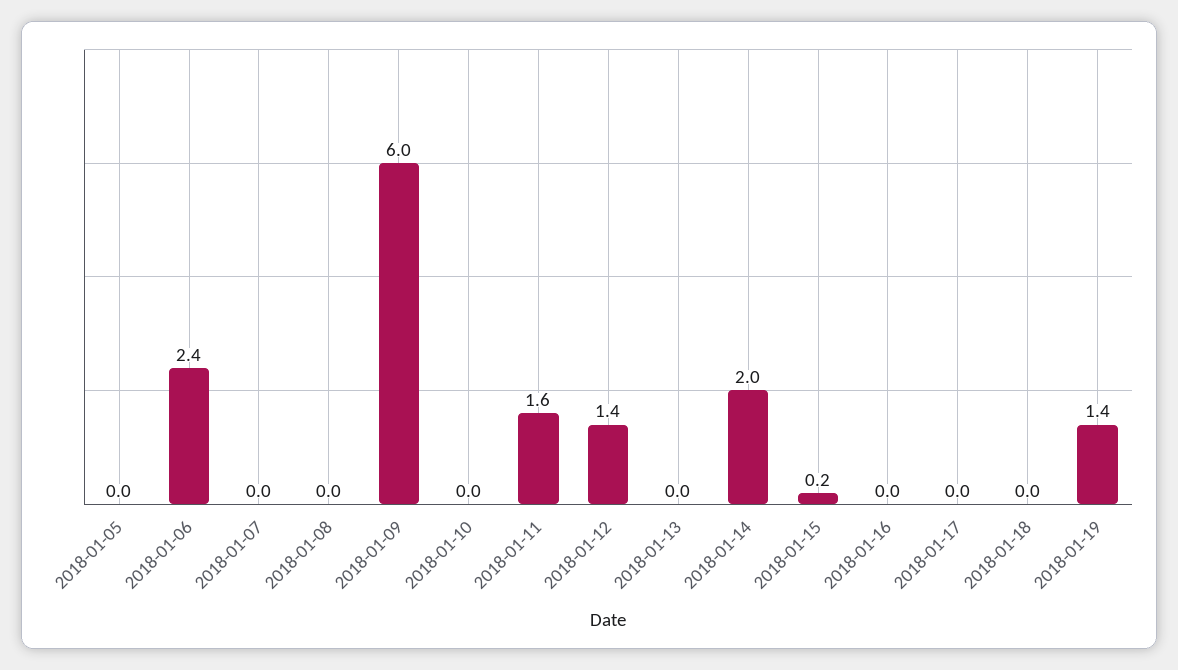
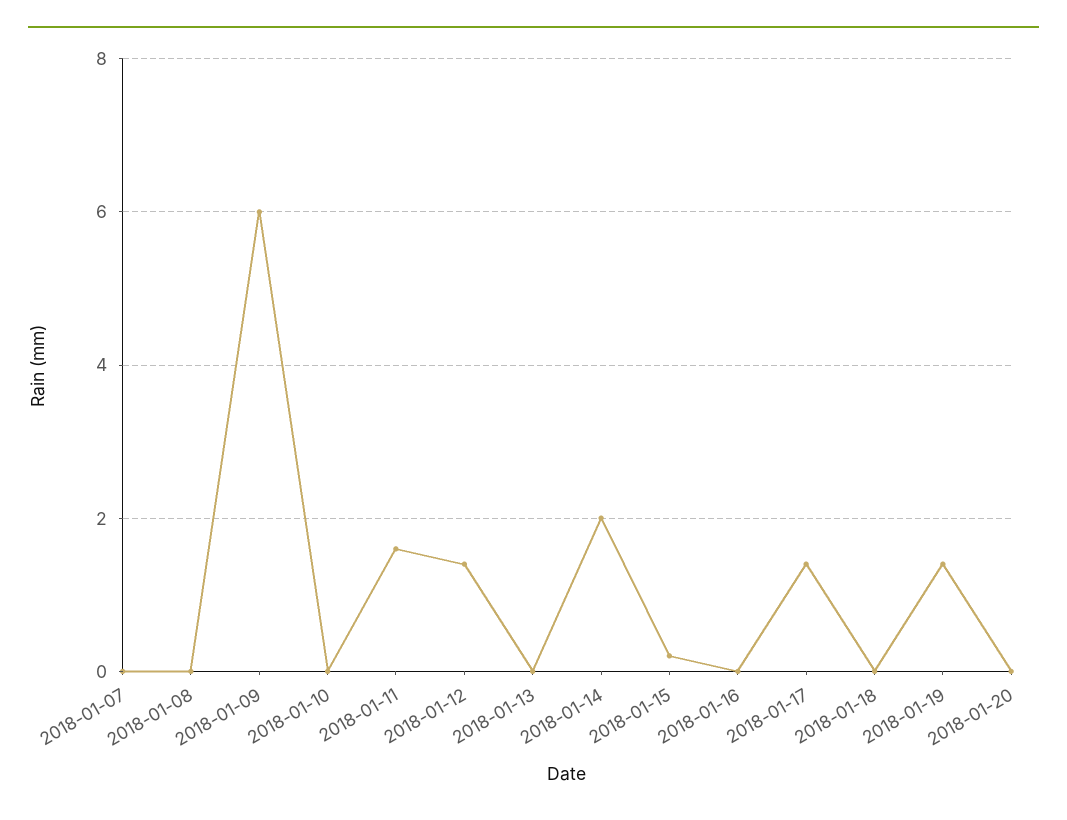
2018-01-05: 0 -> none
2018-01-06: 2.4 -> none
2018-01-17: 0 -> 1.5
2018-01-20: none -> 0

